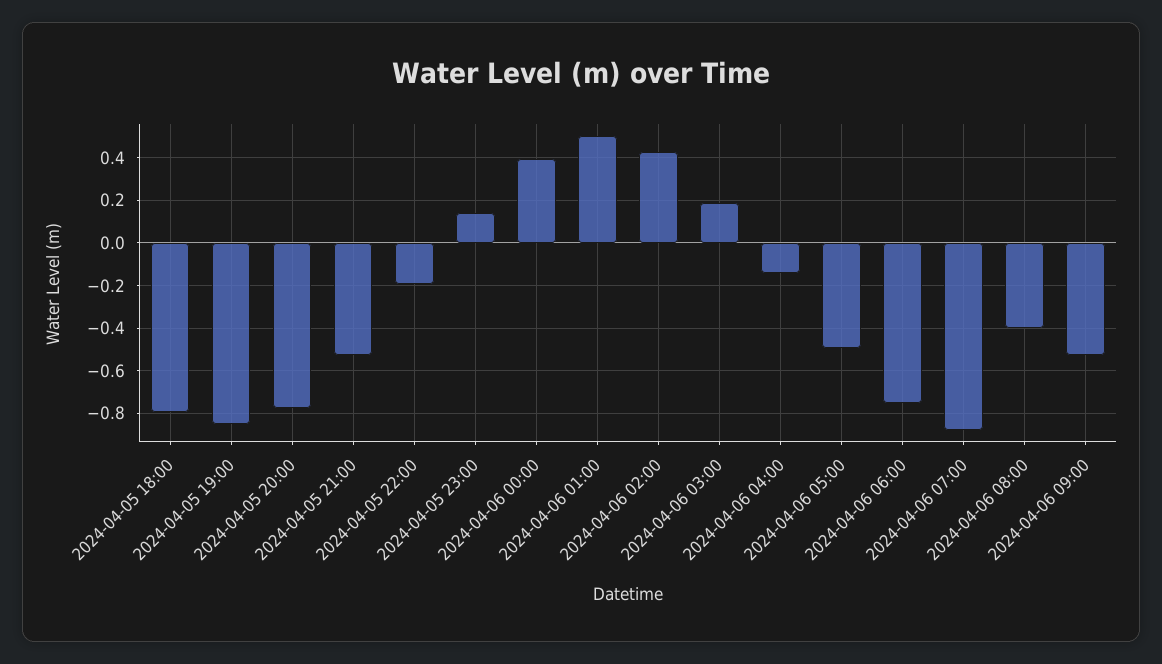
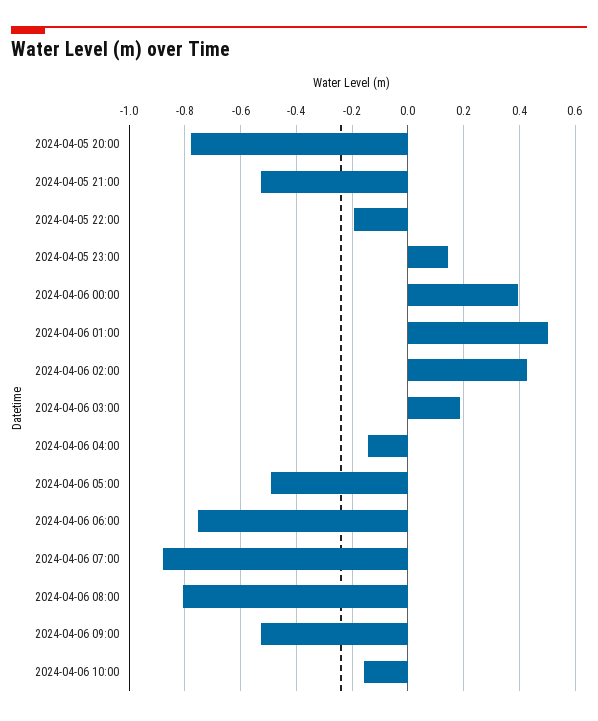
2024-04-05 18:00: -0.8 -> none
2024-04-05 19:00: -0.85 -> none
2024-04-06 08:00: -0.4 -> -0.8
2024-04-06 10:00: none -> -0.15

